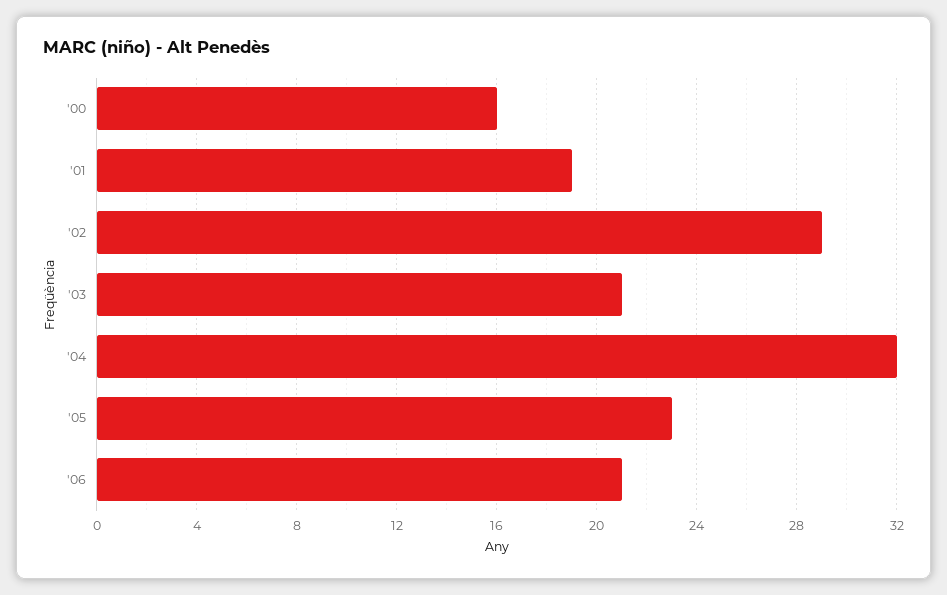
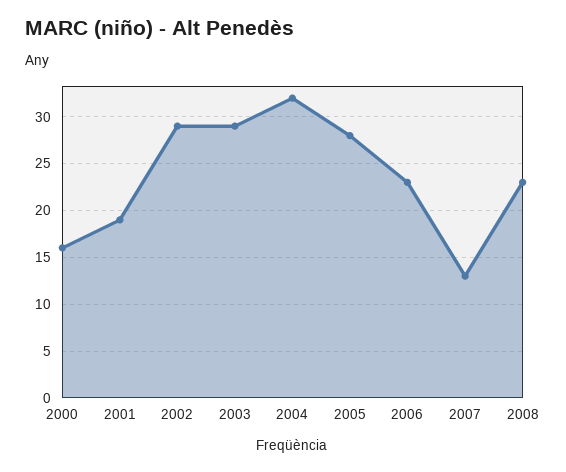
'03: 21 -> 29
'05: 23 -> 28
'06: 21 -> 23
2007: none -> 13
2008: none -> 23

